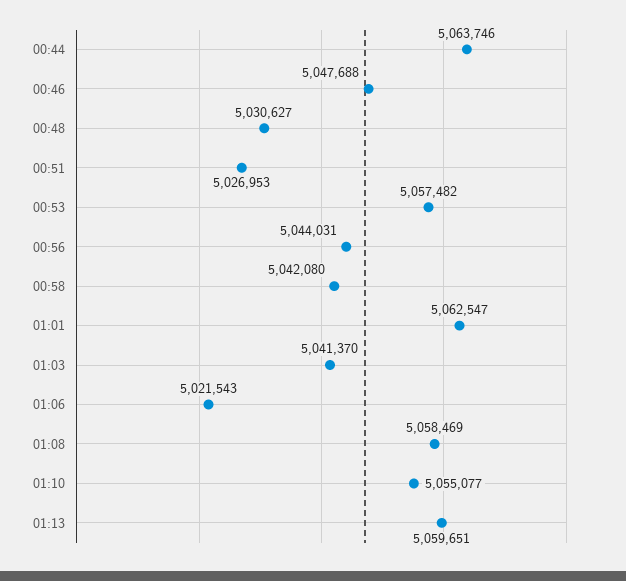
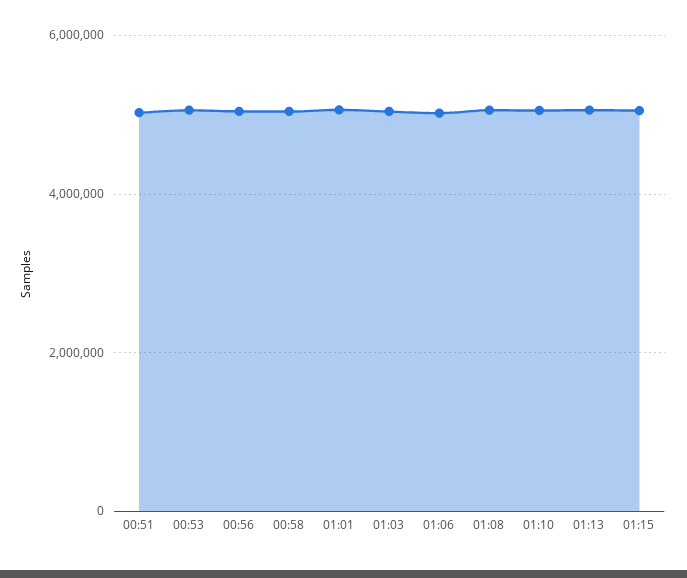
00:44: 5063746 -> none
00:46: 5047688 -> none
00:48: 5030627 -> none
01:15: none -> 5000000

